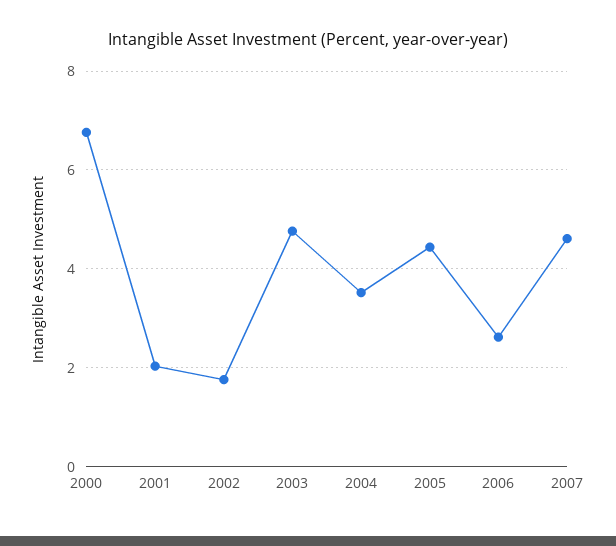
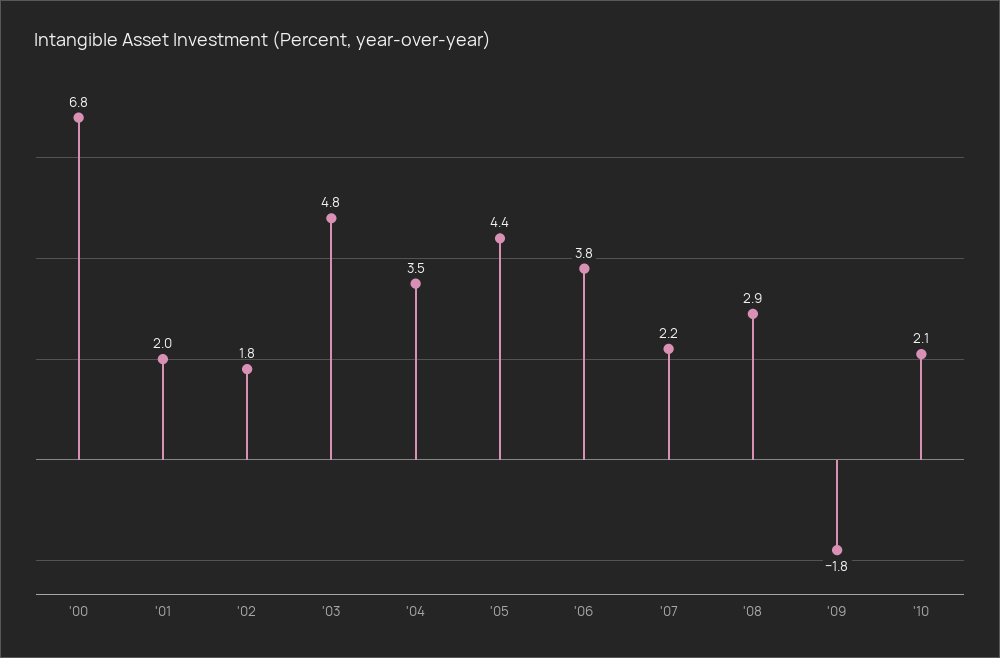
2006: 2.6 -> 3.8
2007: 4.6 -> 2.2
'08: none -> 2.9
'09: none -> -1.8
'10: none -> 2.1

